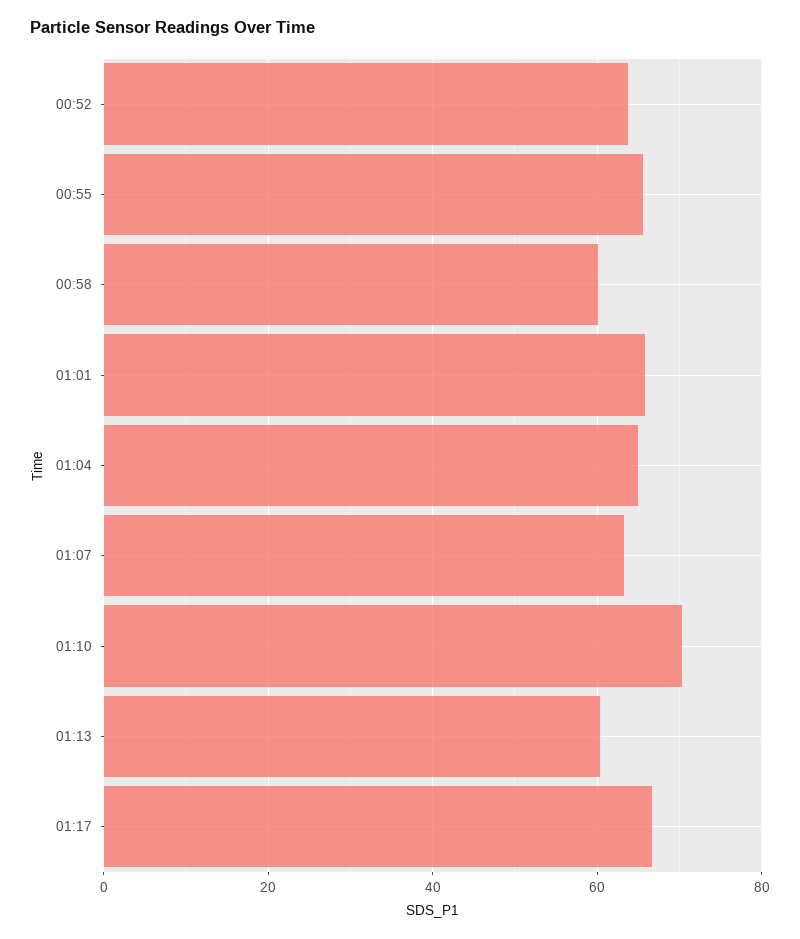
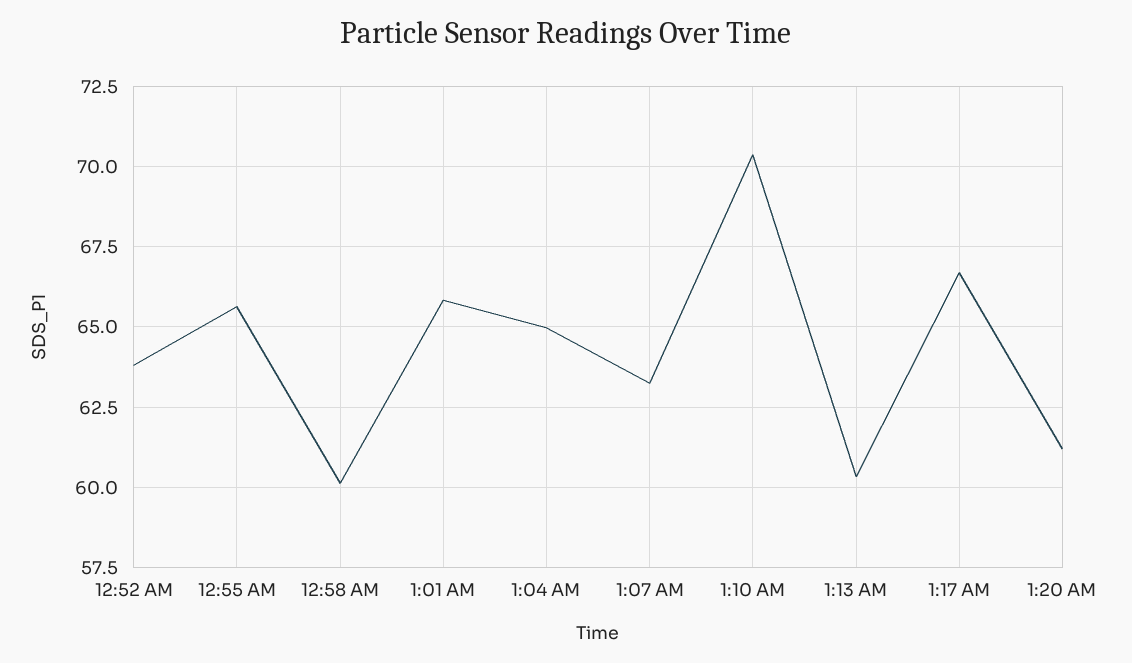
1:20 AM: none -> 61.25

